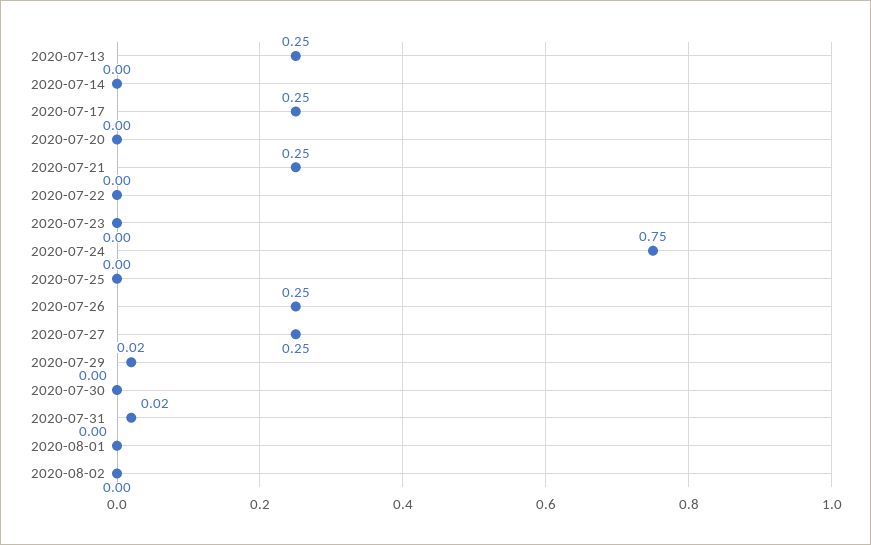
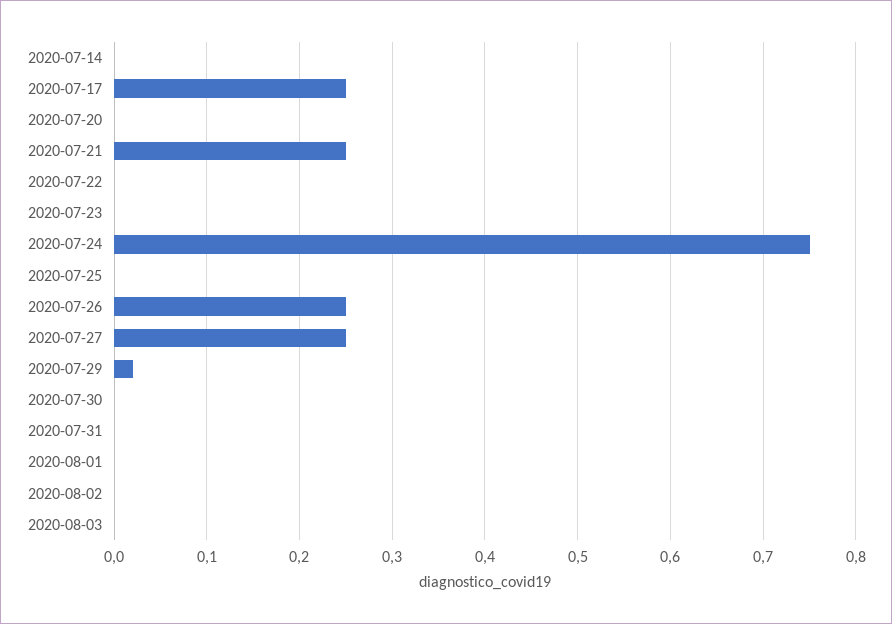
2020-07-13: 0.25 -> none
2020-07-31: 0.02 -> 0
2020-08-03: none -> 0

